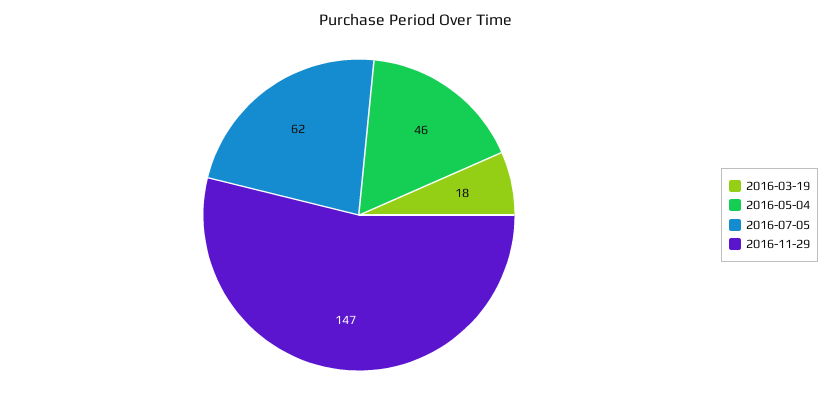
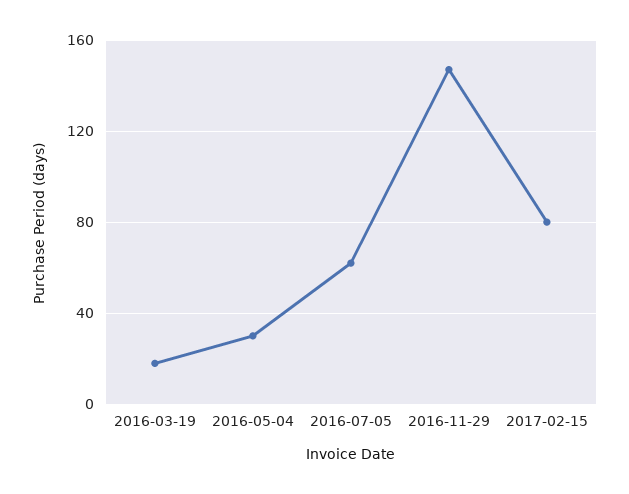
2016-05-04: 46 -> 30
2017-02-15: none -> 80

